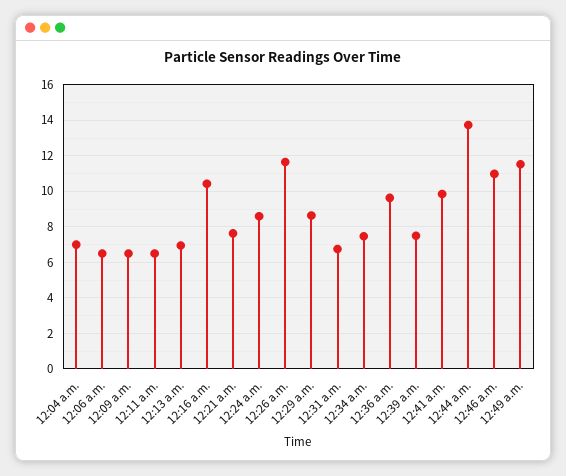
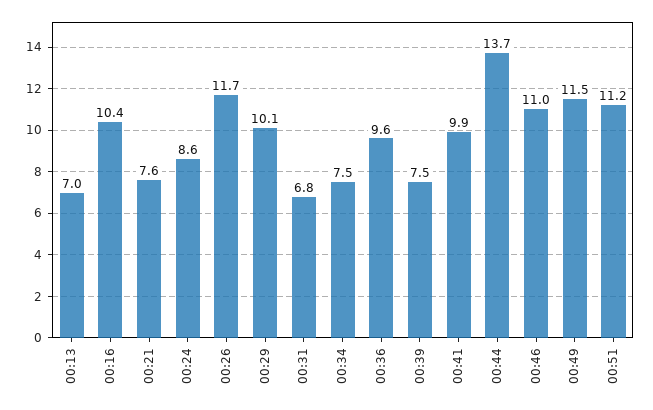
12:04 a.m.: 7 -> none
12:06 a.m.: 6.5 -> none
12:09 a.m.: 6.5 -> none
12:11 a.m.: 6.5 -> none
12:29 a.m.: 8.5 -> 10.1
00:51: none -> 11.2

